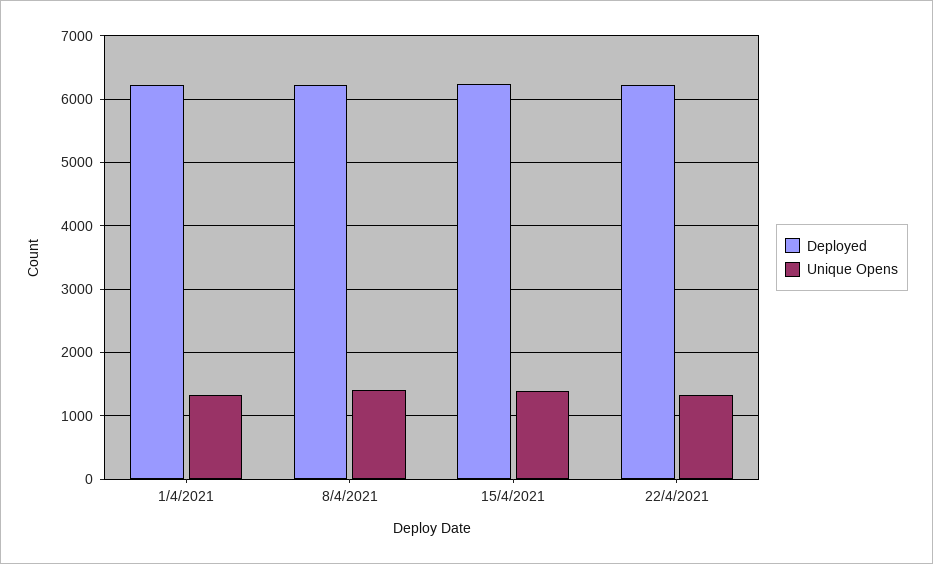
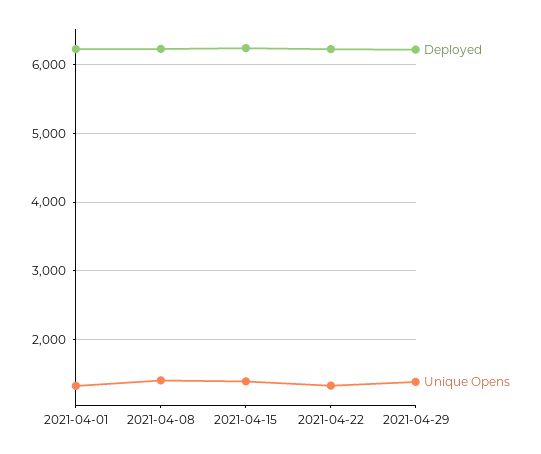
Deployed, 2021-04-29: none -> 6200
Unique Opens, 2021-04-29: none -> 1400

